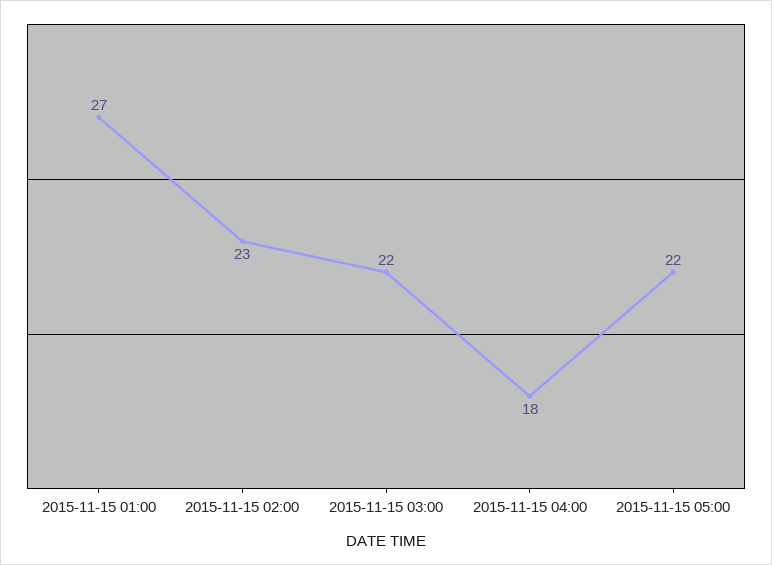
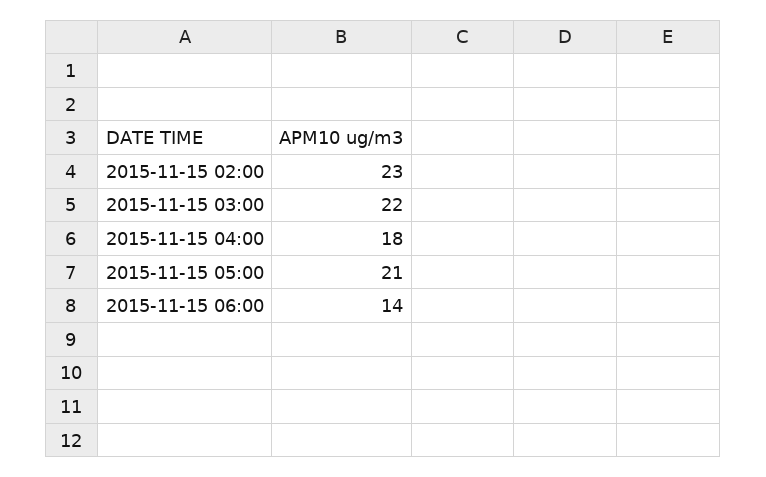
2015-11-15 01:00: 27 -> none
2015-11-15 05:00: 22 -> 21
2015-11-15 06:00: none -> 14

